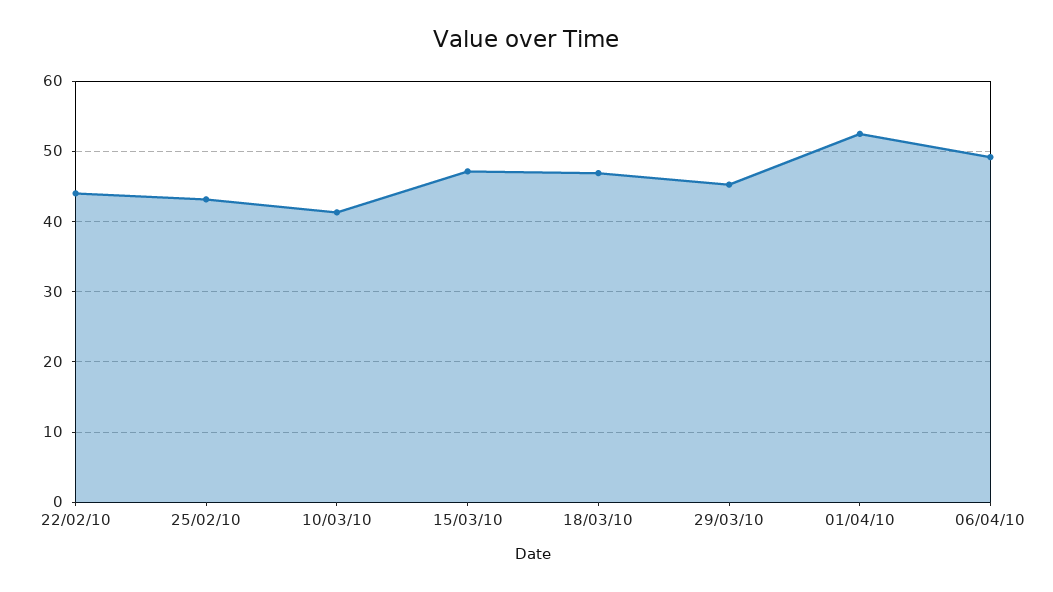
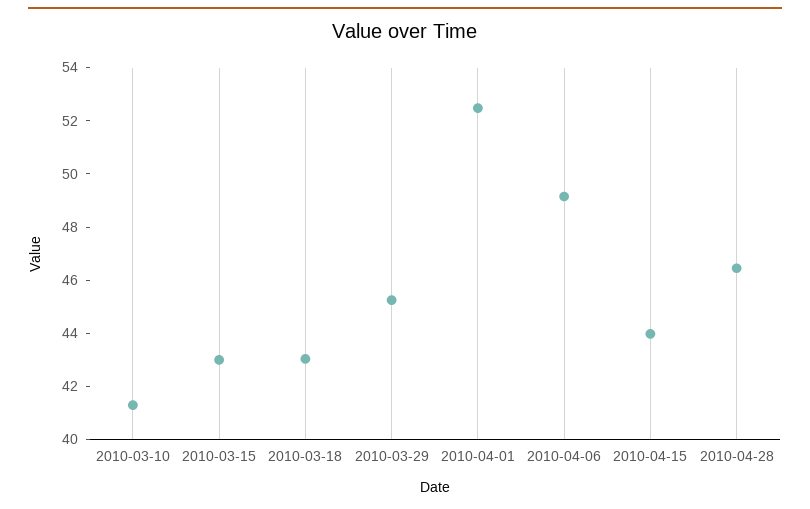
22/02/10: 44 -> none
25/02/10: 43 -> none
15/03/10: 47 -> 43
18/03/10: 47 -> 43
2010-04-15: none -> 44
2010-04-28: none -> 46.5

